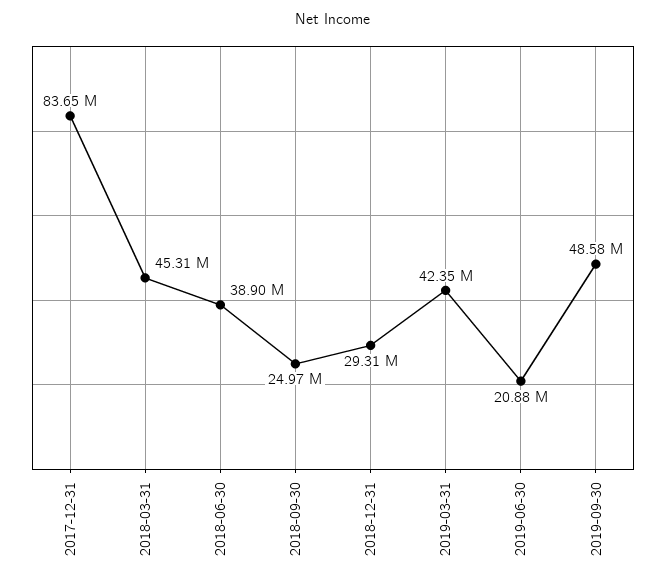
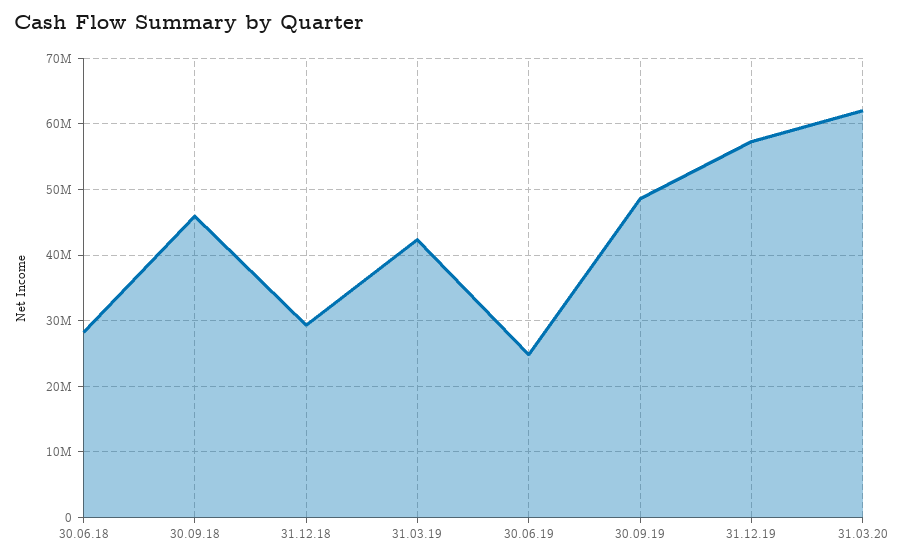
2017-12-31: 83650000 -> none
2018-03-31: 45310000 -> none
2018-06-30: 38900000 -> 28000000
2018-09-30: 24970000 -> 46000000
2019-06-30: 20880000 -> 25000000
31.12.19: none -> 57000000
31.03.20: none -> 62000000

